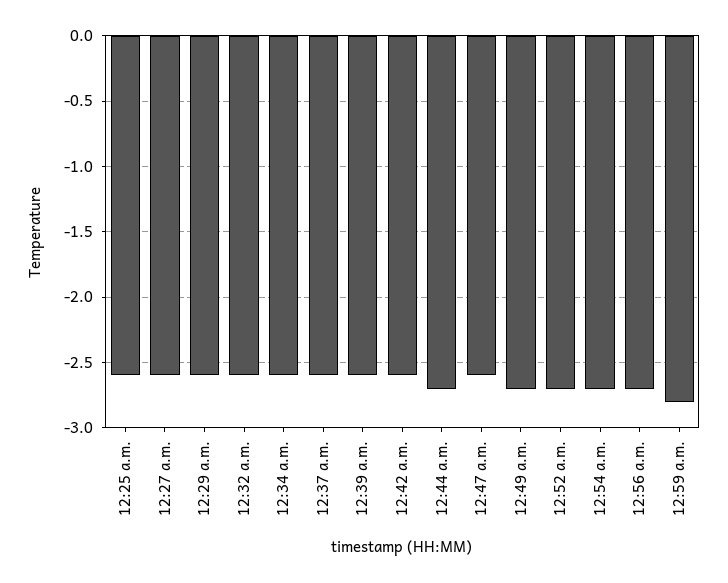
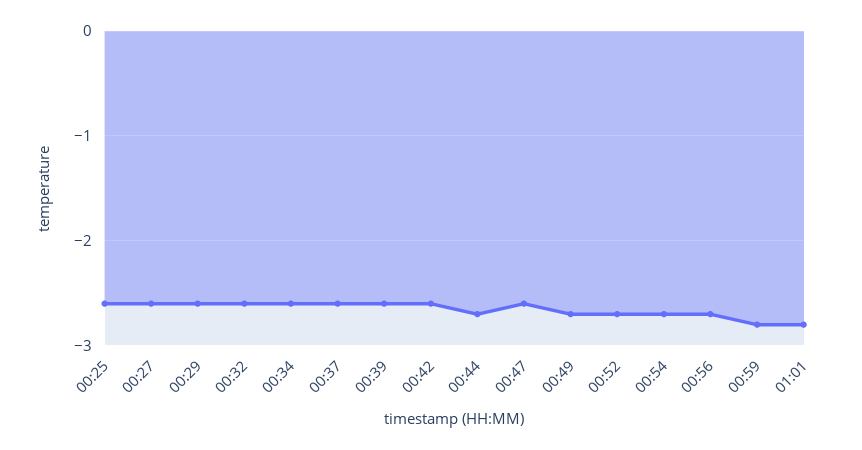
01:01: none -> -2.8

